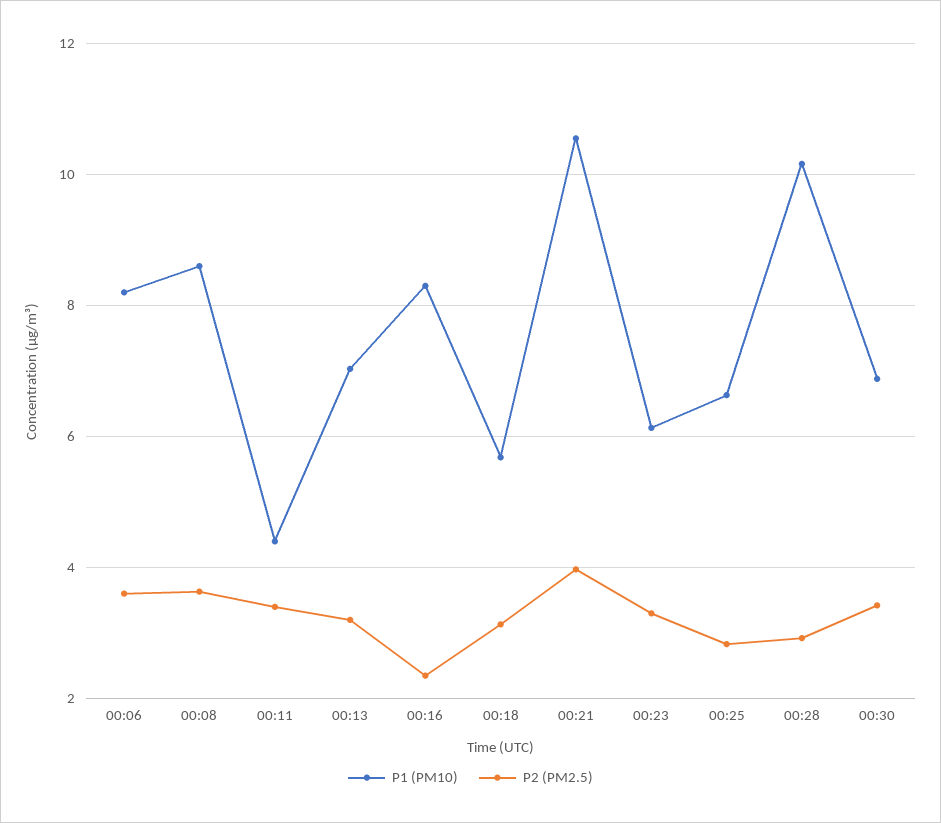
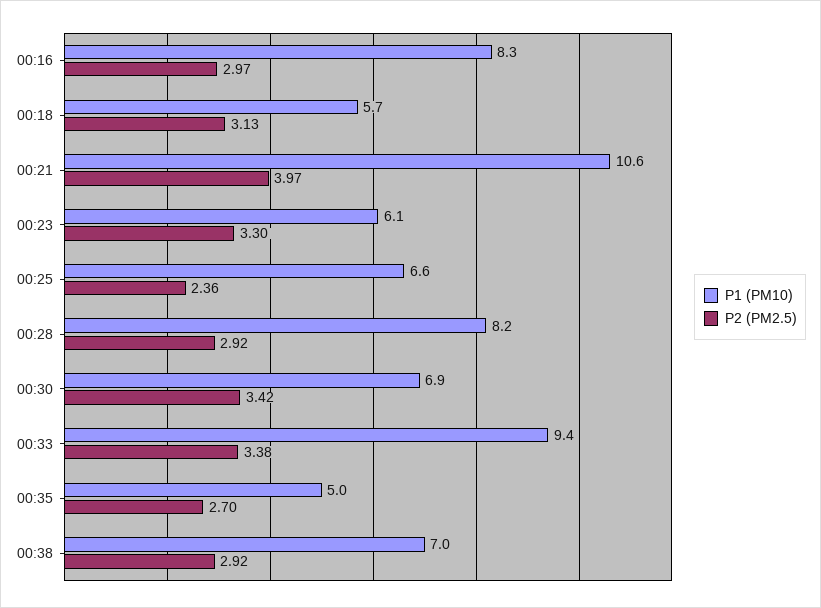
P1 (PM10), 00:06: 8.2 -> none
P2 (PM2.5), 00:06: 3.6 -> none
P1 (PM10), 00:08: 8.6 -> none
P2 (PM2.5), 00:08: 3.6 -> none
P1 (PM10), 00:11: 4.4 -> none
P2 (PM2.5), 00:11: 3.4 -> none
P1 (PM10), 00:13: 7 -> none
P2 (PM2.5), 00:13: 3.2 -> none
P2 (PM2.5), 00:16: 2.4 -> 2.97
P2 (PM2.5), 00:25: 2.8 -> 2.36
P1 (PM10), 00:28: 10.2 -> 8.2
P1 (PM10), 00:33: none -> 9.4
P2 (PM2.5), 00:33: none -> 3.38
P1 (PM10), 00:35: none -> 5
P2 (PM2.5), 00:35: none -> 2.7
P1 (PM10), 00:38: none -> 7
P2 (PM2.5), 00:38: none -> 2.92

